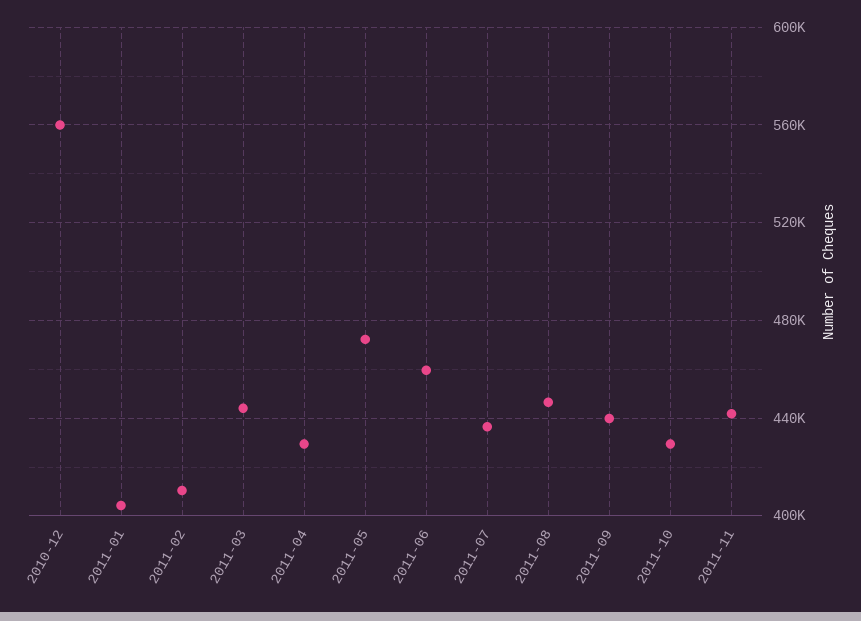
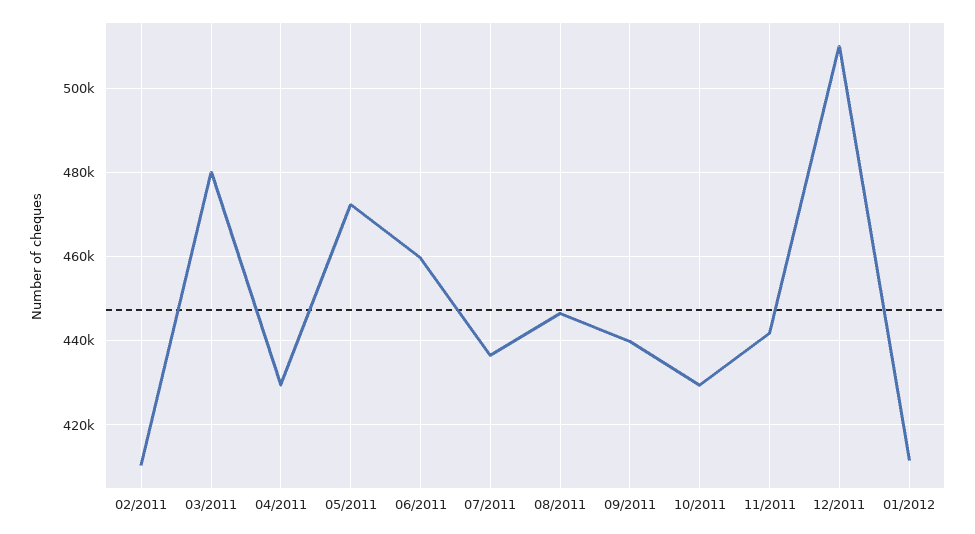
2010-12: 560000 -> none
2011-01: 405000 -> none
2011-03: 445000 -> 480000
12/2011: none -> 510000
01/2012: none -> 412000

